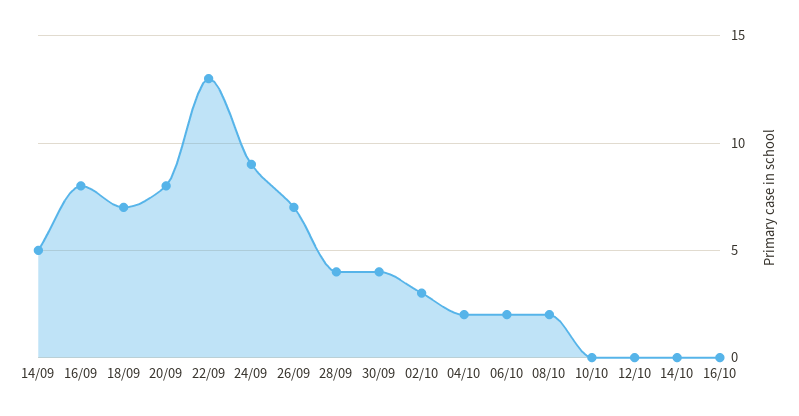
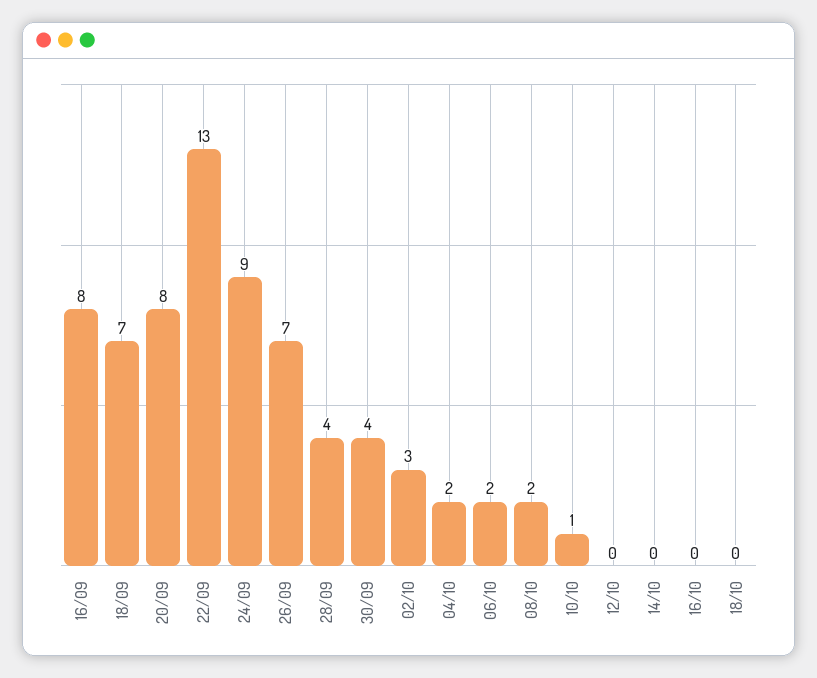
14/09: 5 -> none
10/10: 0 -> 1
18/10: none -> 0

